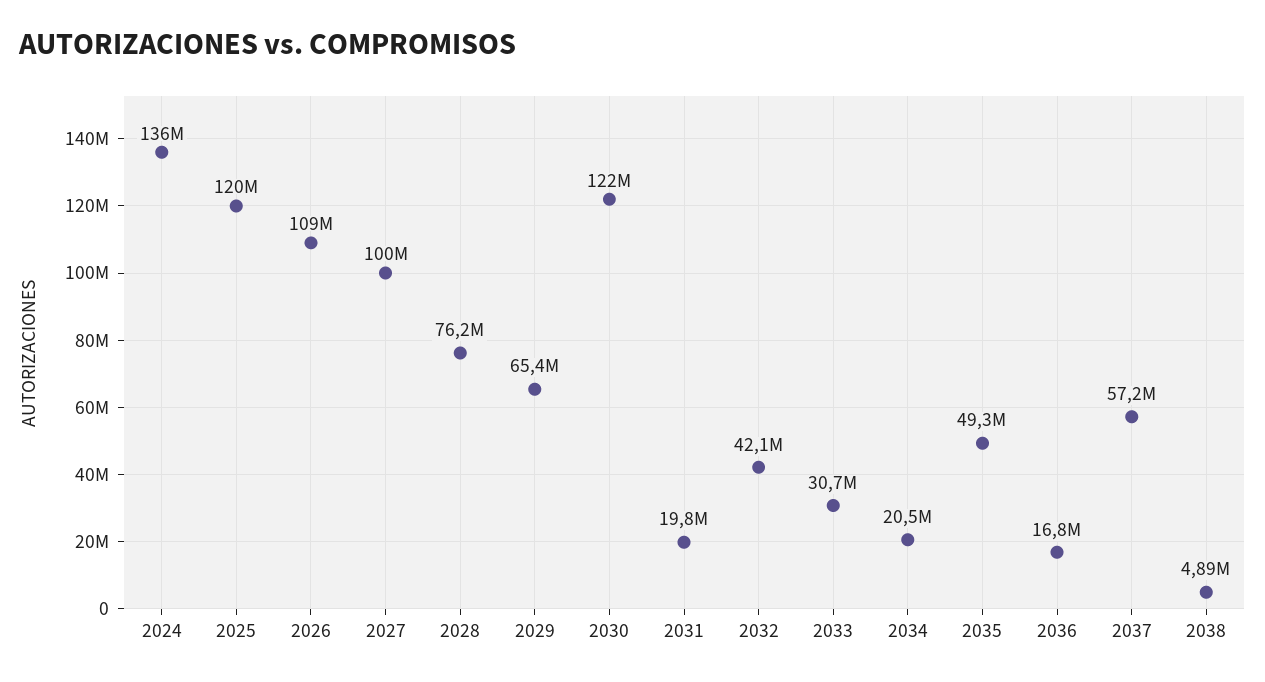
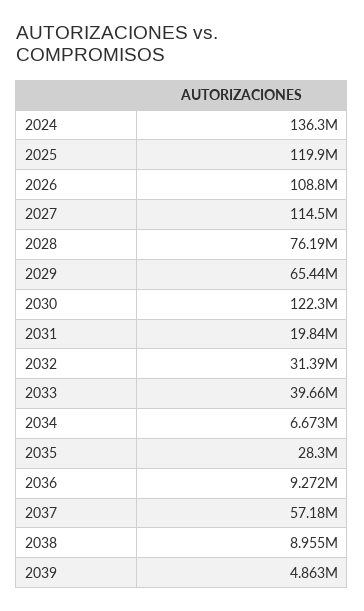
2027: 100000000 -> 114500000
2032: 42100000 -> 31390000
2033: 30700000 -> 39660000
2034: 20500000 -> 6673000
2035: 49300000 -> 28300000
2036: 16800000 -> 9272000
2038: 4890000 -> 8955000
2039: none -> 4863000

